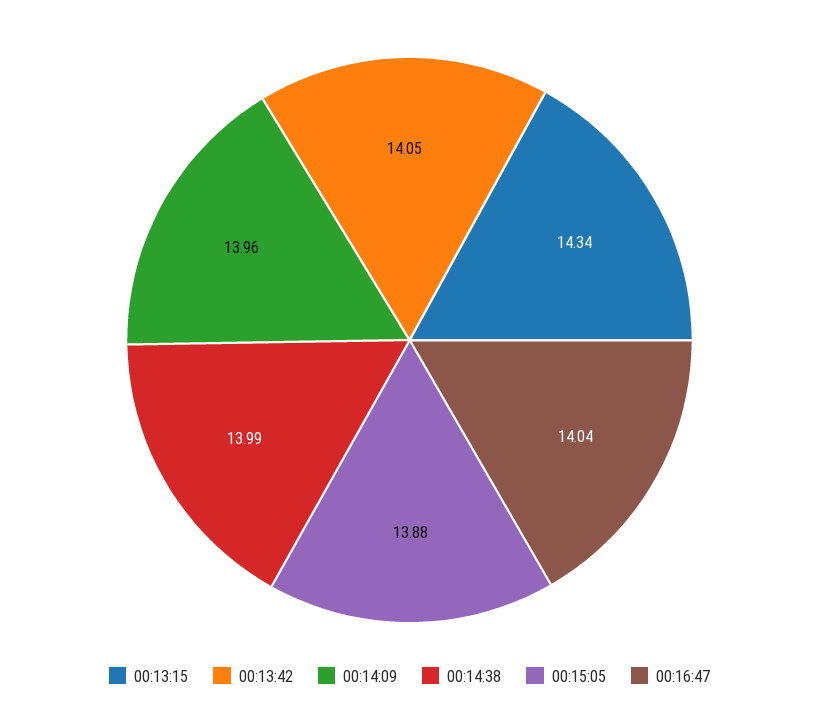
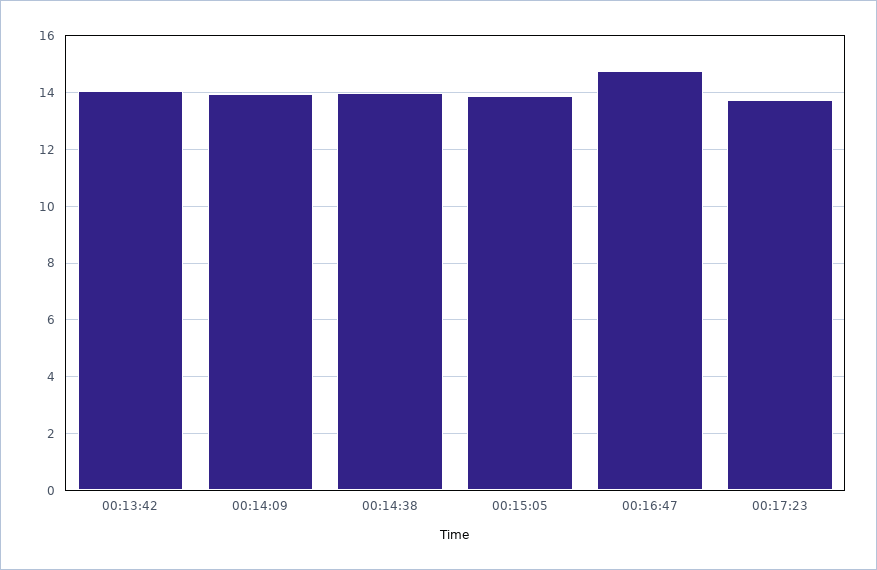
00:13:15: 14.34 -> none
00:16:47: 14.04 -> 14.75
00:17:23: none -> 13.75

